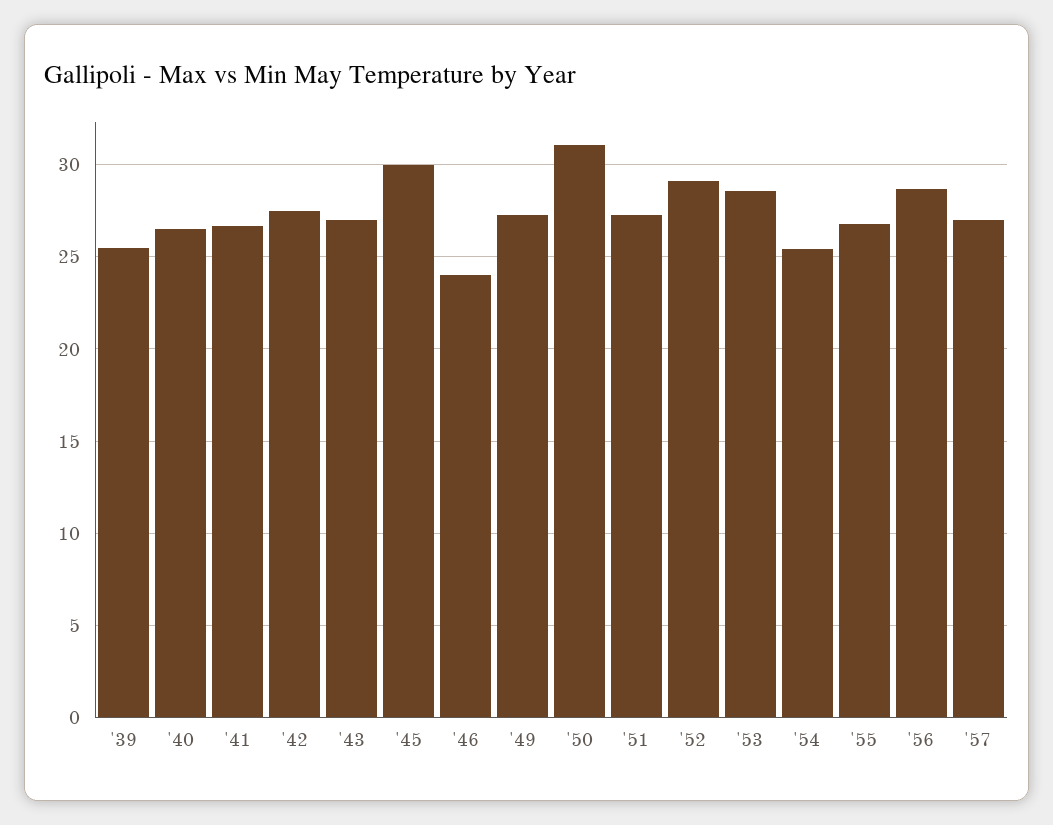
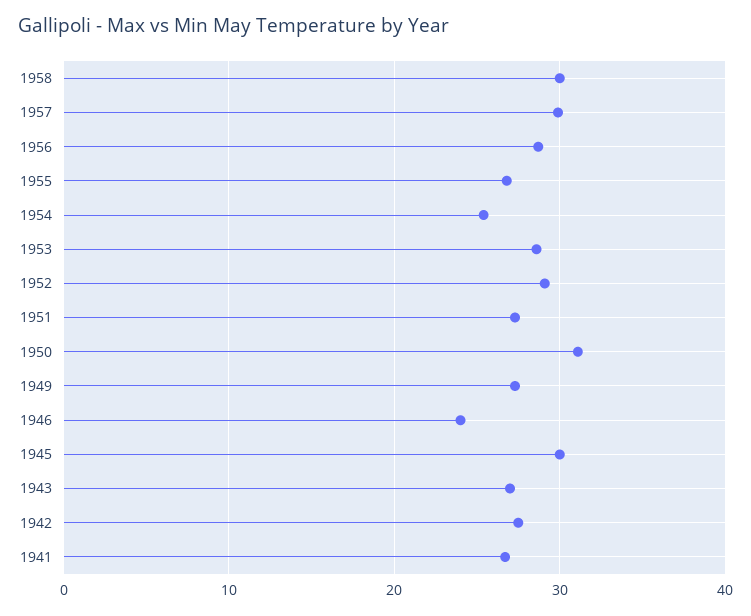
'39: 25.5 -> none
'40: 26.5 -> none
'57: 27 -> 30
1958: none -> 30

